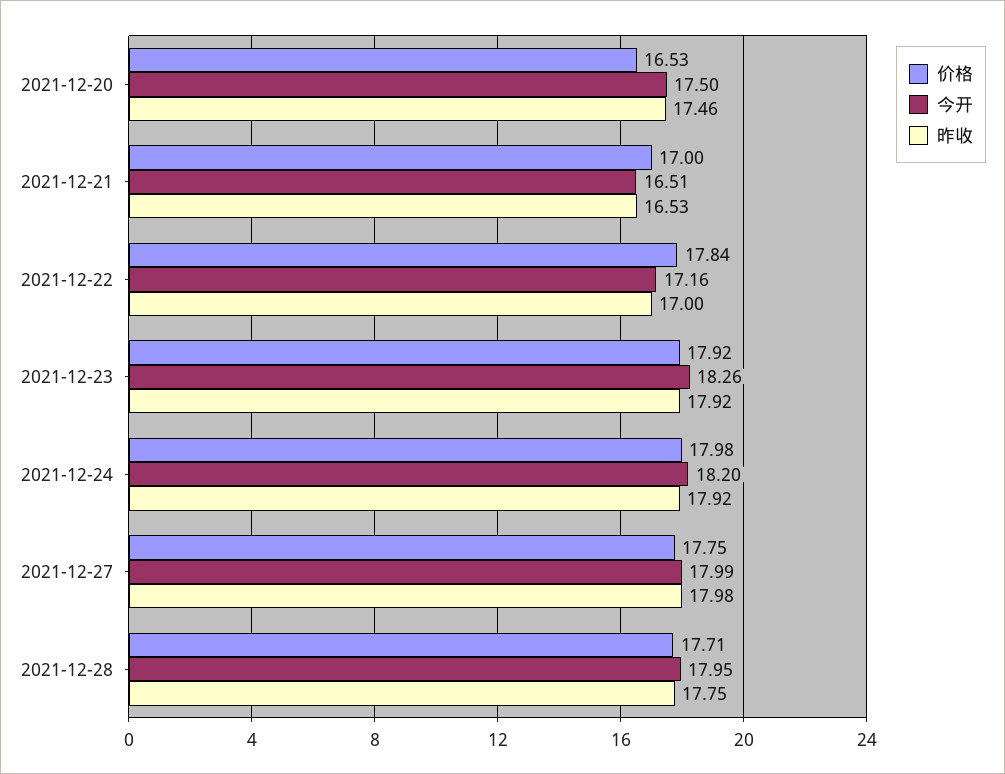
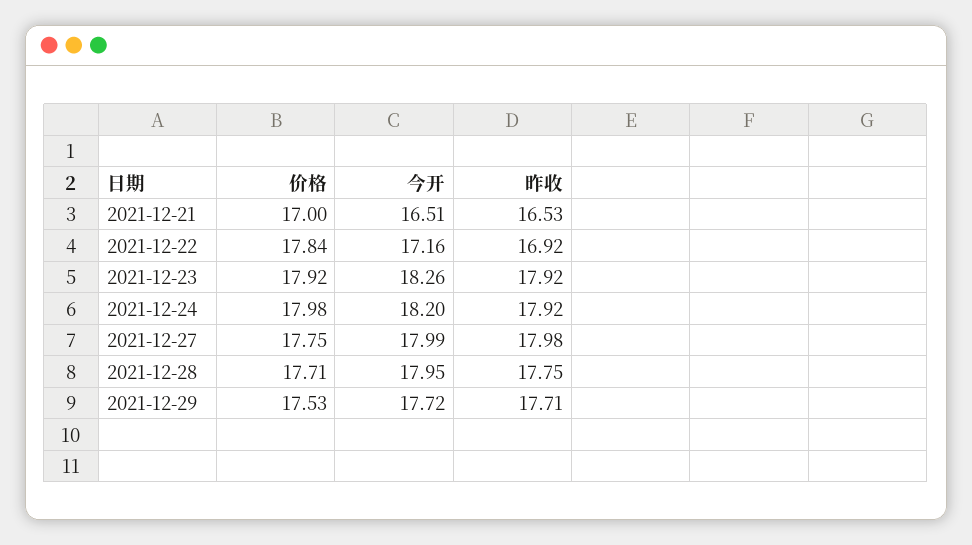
价格, 2021-12-20: 16.53 -> none
今开, 2021-12-20: 17.5 -> none
昨收, 2021-12-20: 17.46 -> none
昨收, 2021-12-22: 17 -> 16.92
价格, 2021-12-29: none -> 17.53
今开, 2021-12-29: none -> 17.72
昨收, 2021-12-29: none -> 17.71

